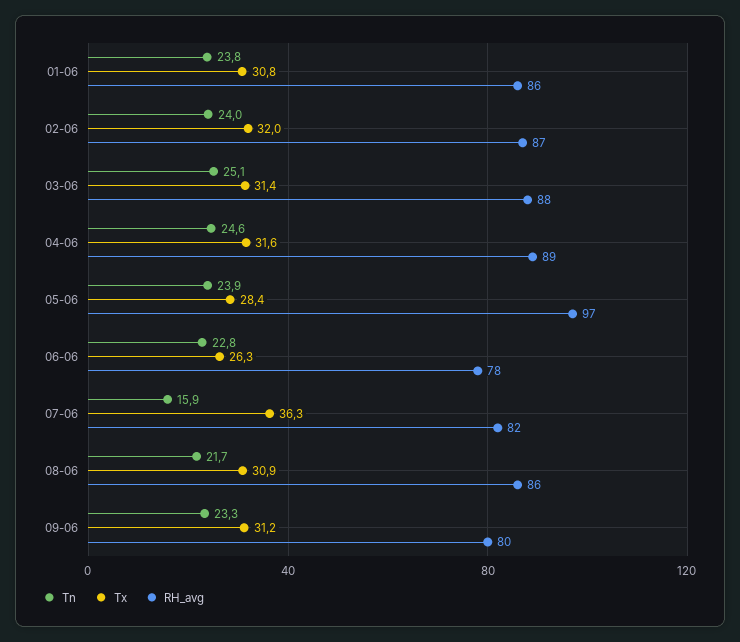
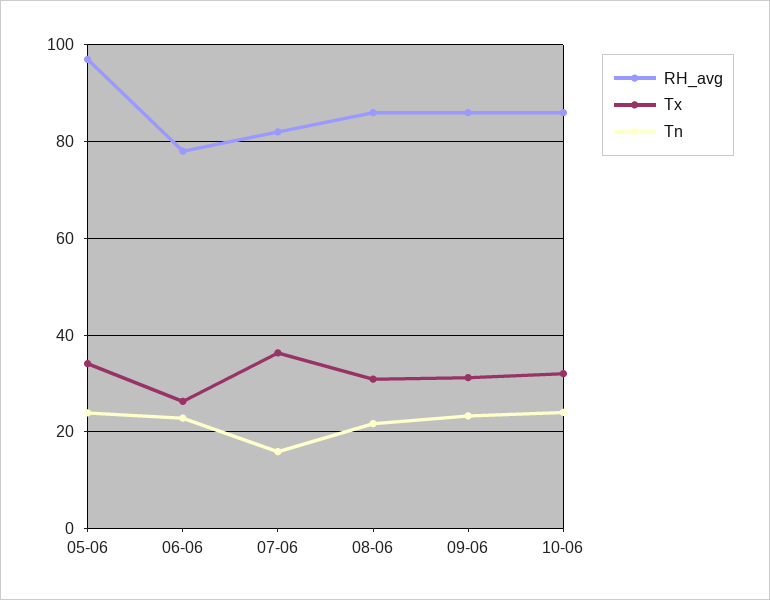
Tn, 01-06: 23.8 -> none
Tx, 01-06: 30.8 -> none
RH_avg, 01-06: 86 -> none
Tn, 02-06: 24 -> none
Tx, 02-06: 32 -> none
RH_avg, 02-06: 87 -> none
Tn, 03-06: 25.1 -> none
Tx, 03-06: 31.4 -> none
RH_avg, 03-06: 88 -> none
Tn, 04-06: 24.6 -> none
Tx, 04-06: 31.6 -> none
RH_avg, 04-06: 89 -> none
Tx, 05-06: 28.4 -> 34
RH_avg, 09-06: 80 -> 86
RH_avg, 10-06: none -> 86
Tx, 10-06: none -> 32
Tn, 10-06: none -> 24

